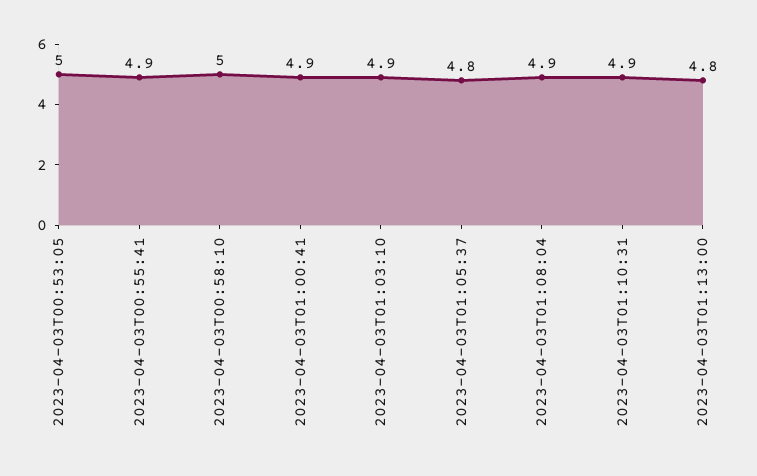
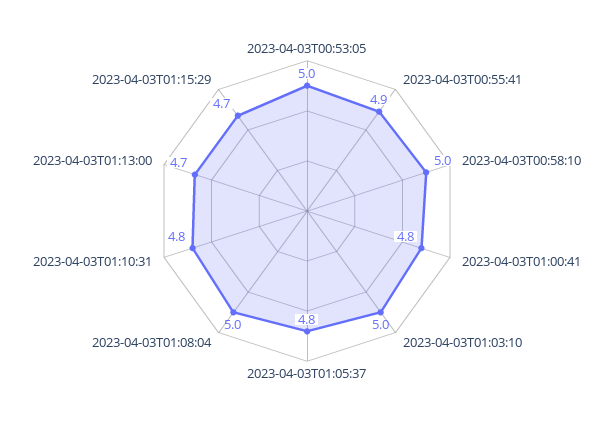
2023-04-03T01:00:41: 4.9 -> 4.8
2023-04-03T01:03:10: 4.9 -> 5
2023-04-03T01:08:04: 4.9 -> 5
2023-04-03T01:10:31: 4.9 -> 4.8
2023-04-03T01:13:00: 4.8 -> 4.7
2023-04-03T01:15:29: none -> 4.7

